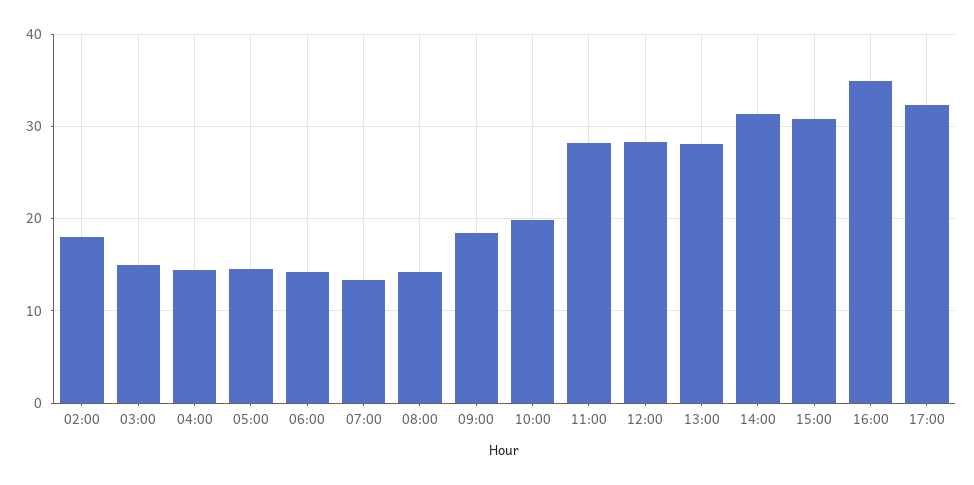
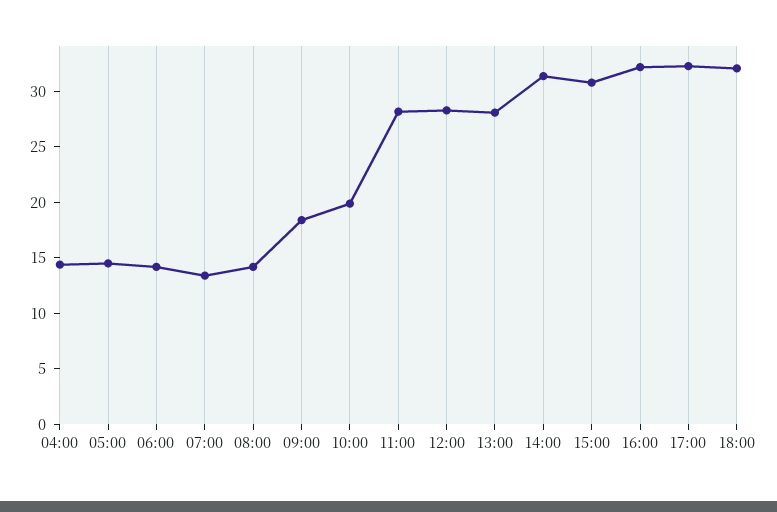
02:00: 18 -> none
03:00: 15 -> none
16:00: 35 -> 32
18:00: none -> 32

